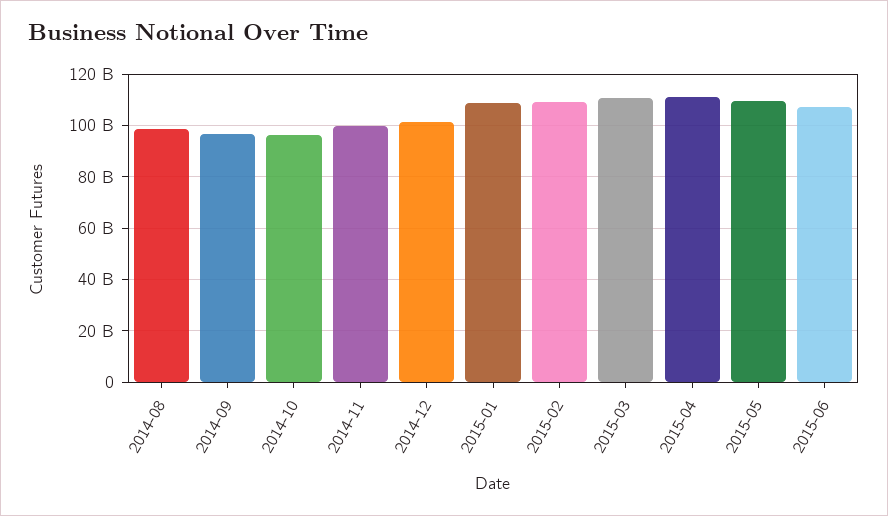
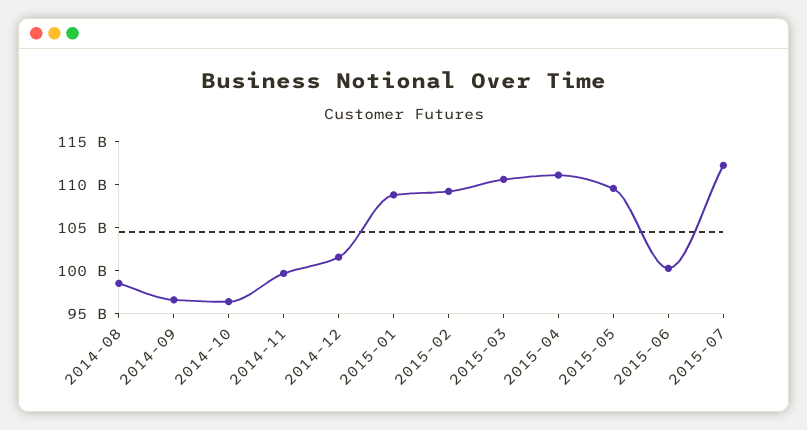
2015-06: 107500000000 -> 100000000000
2015-07: none -> 112000000000

